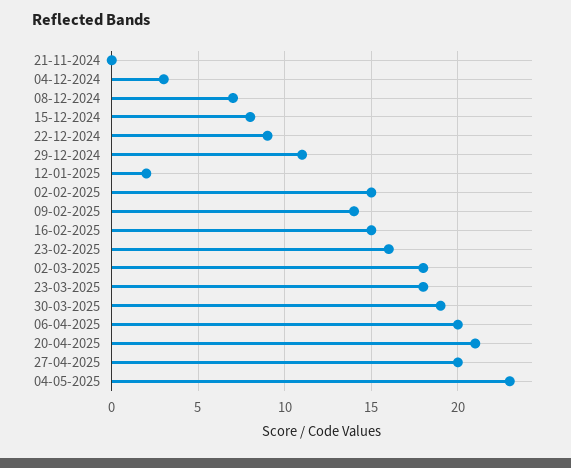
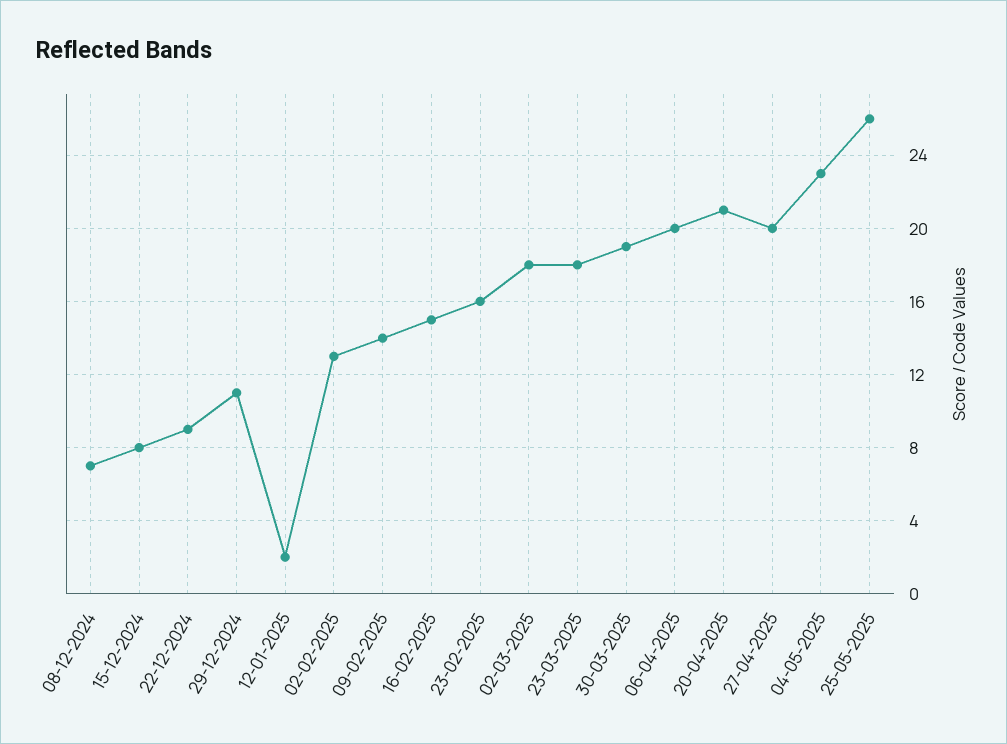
21-11-2024: 0 -> none
04-12-2024: 3 -> none
02-02-2025: 15 -> 13
25-05-2025: none -> 26

